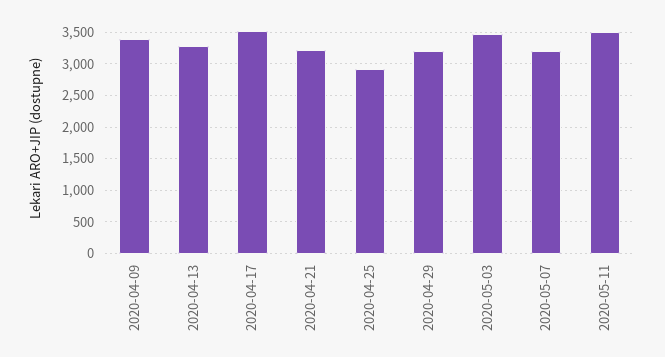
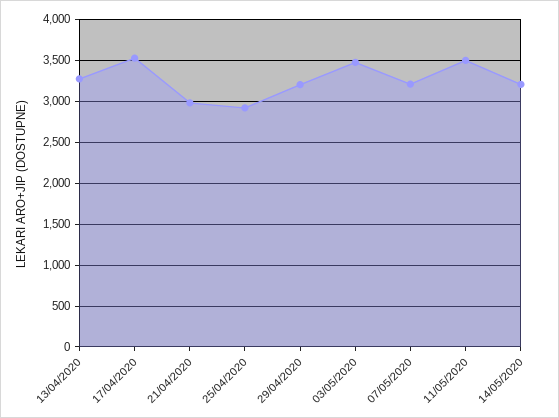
2020-04-09: 3400 -> none
2020-04-21: 3200 -> 3000
14/05/2020: none -> 3200

